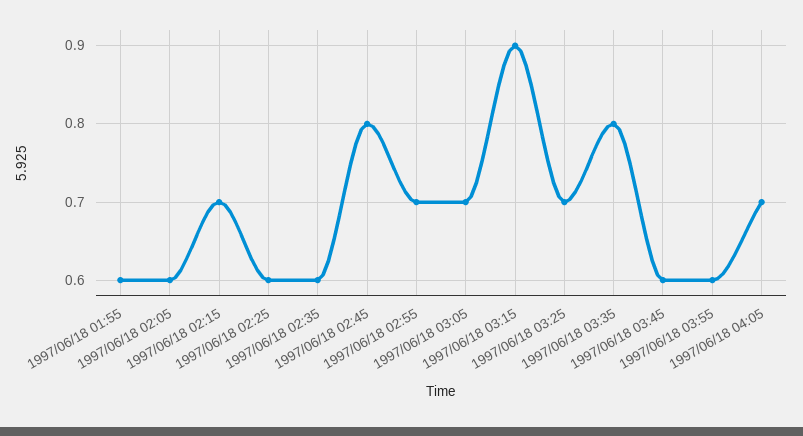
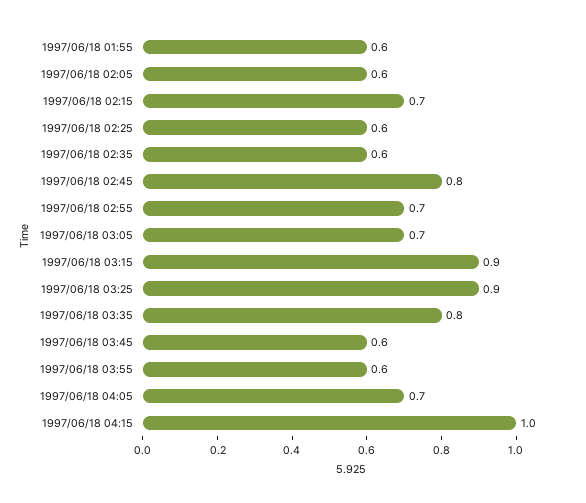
1997/06/18 03:25: 0.7 -> 0.9
1997/06/18 04:15: none -> 1

